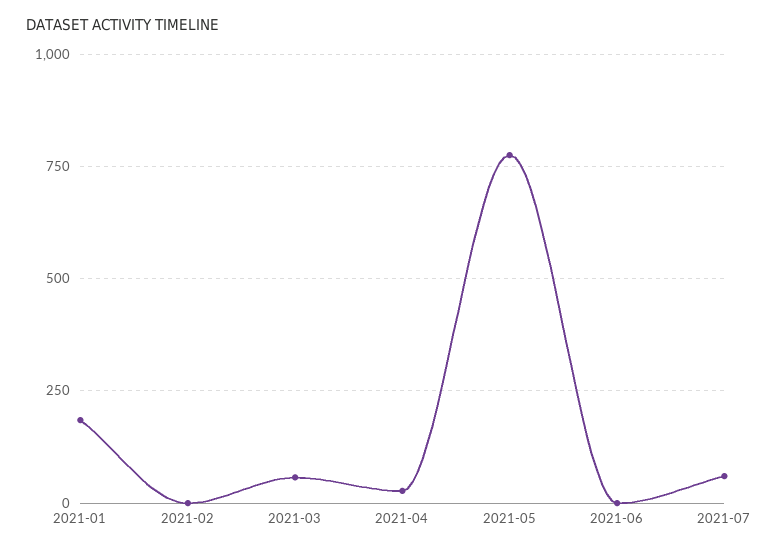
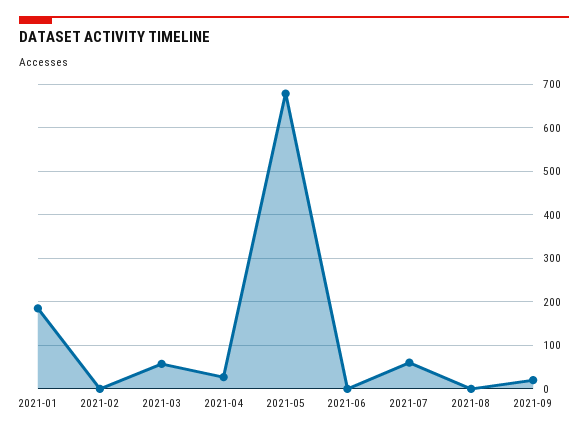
2021-05: 775 -> 680
2021-08: none -> 0
2021-09: none -> 20

